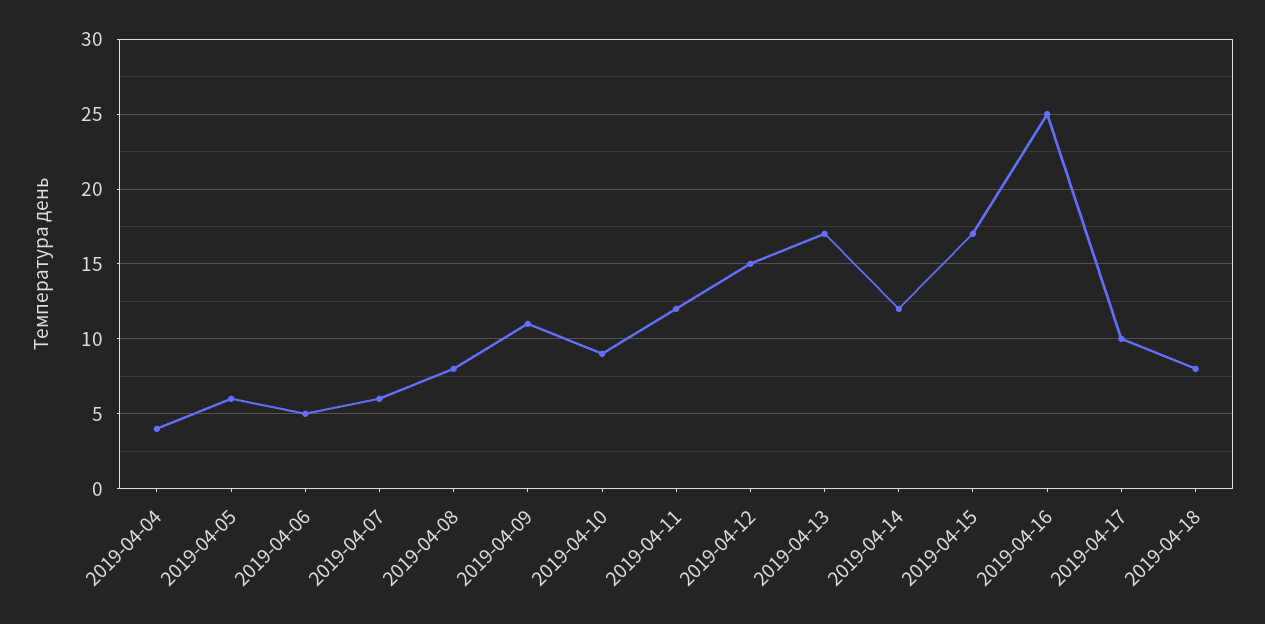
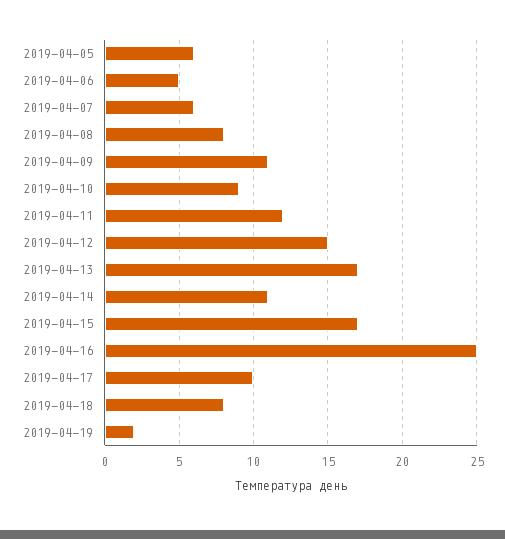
2019-04-04: 4 -> none
2019-04-14: 12 -> 11
2019-04-19: none -> 2

